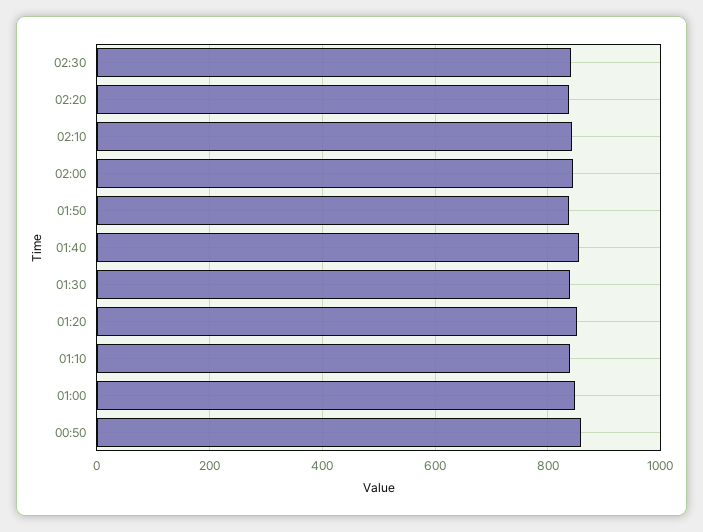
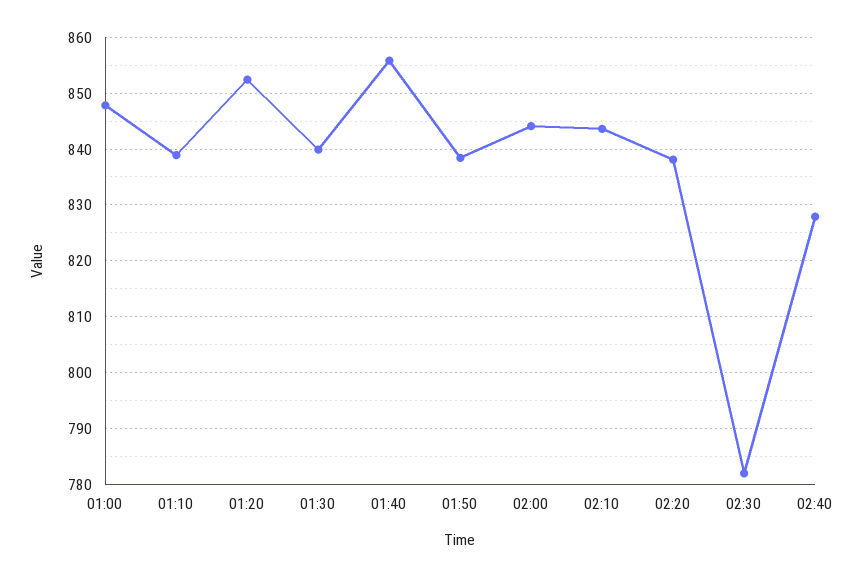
02:30: 840 -> 782
00:50: 860 -> none
02:40: none -> 828

